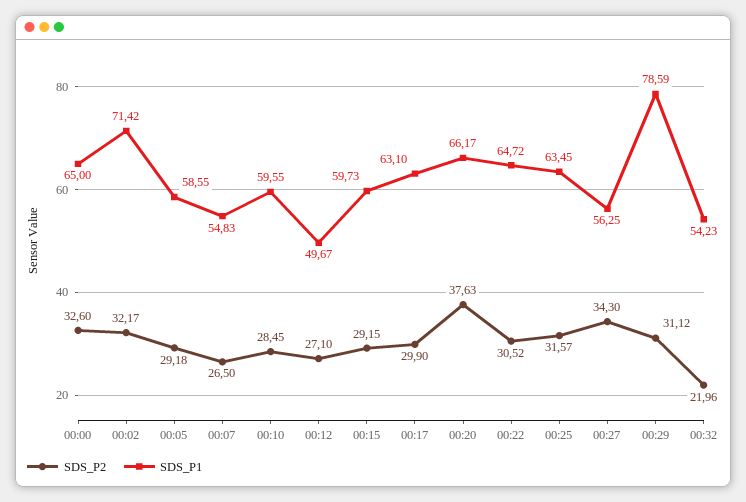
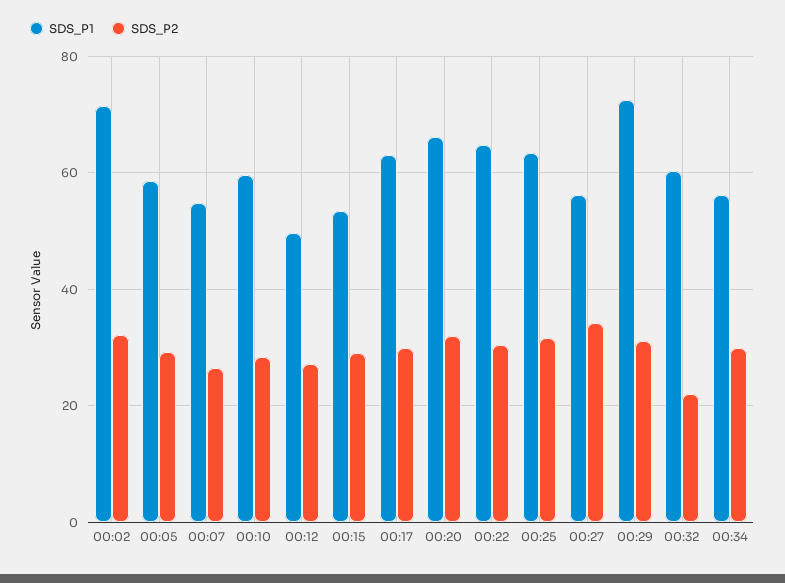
SDS_P2, 00:00: 32.6 -> none
SDS_P1, 00:00: 65 -> none
SDS_P1, 00:15: 59.73 -> 54
SDS_P2, 00:20: 37.63 -> 32
SDS_P1, 00:29: 78.59 -> 72
SDS_P1, 00:32: 54.23 -> 60
SDS_P1, 00:34: none -> 56
SDS_P2, 00:34: none -> 30

